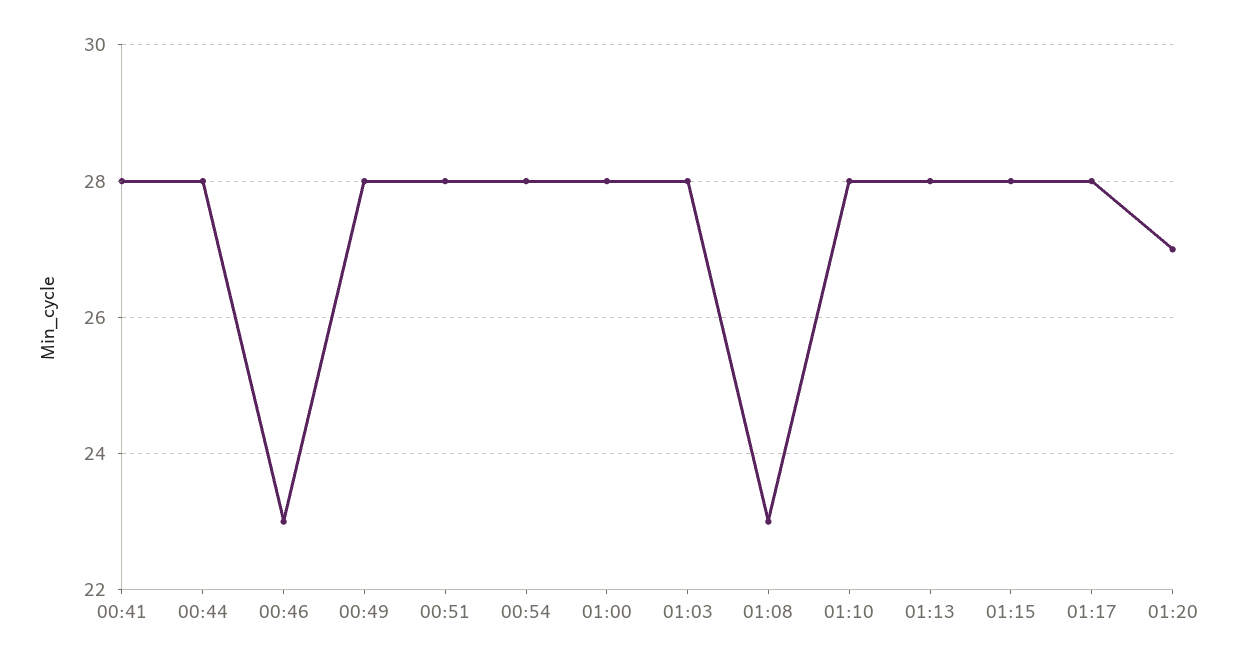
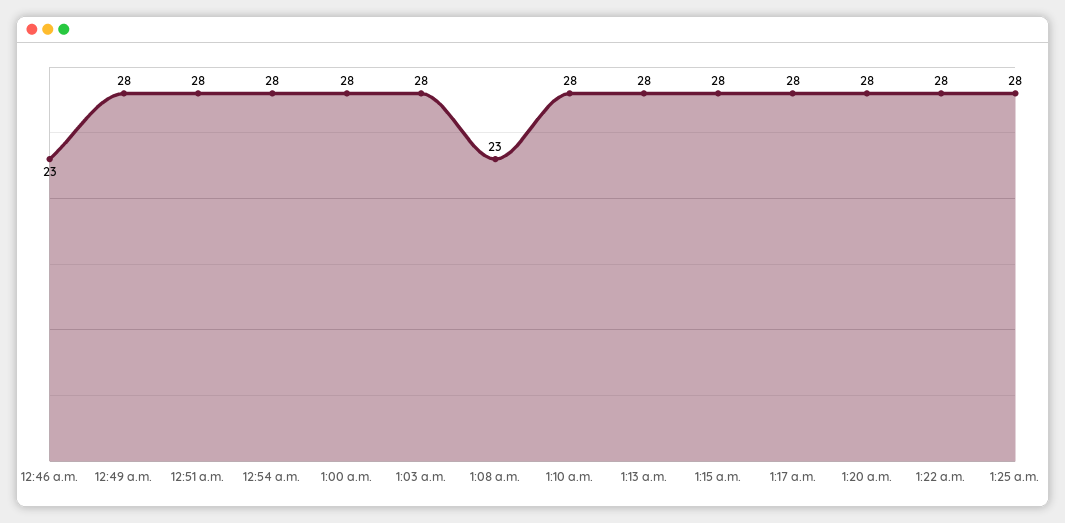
00:41: 28 -> none
00:44: 28 -> none
01:20: 27 -> 28
1:22 a.m.: none -> 28
1:25 a.m.: none -> 28

